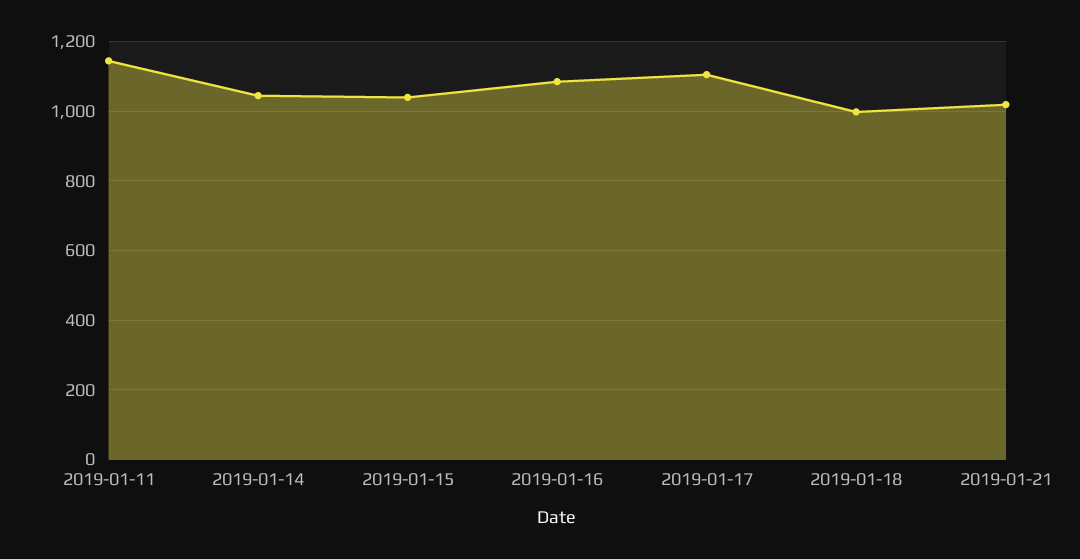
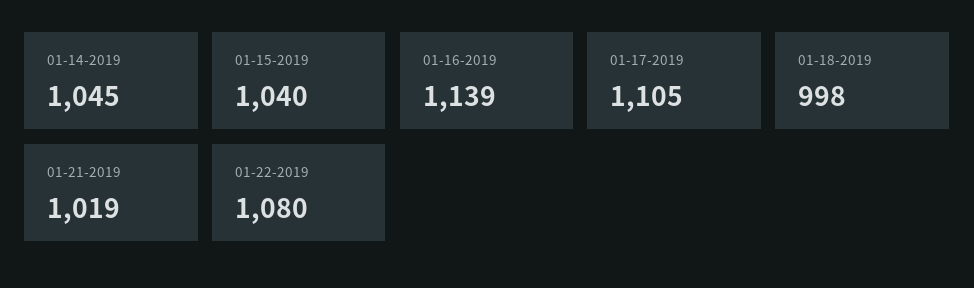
2019-01-11: 1140 -> none
2019-01-16: 1080 -> 1139
01-22-2019: none -> 1080

